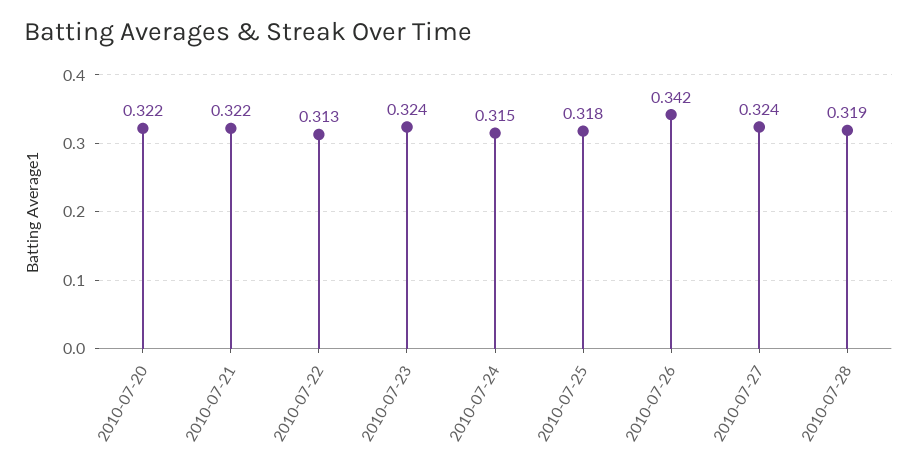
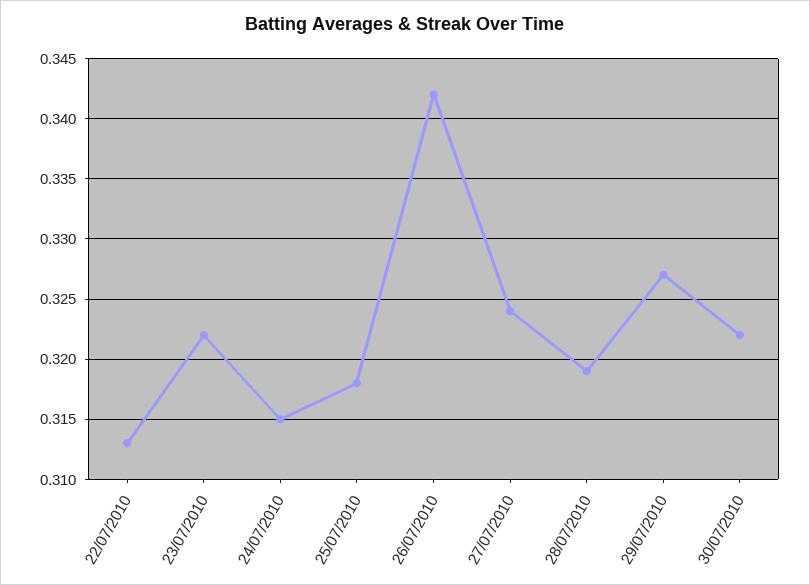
2010-07-20: 0.322 -> none
2010-07-21: 0.322 -> none
2010-07-23: 0.324 -> 0.322
29/07/2010: none -> 0.327
30/07/2010: none -> 0.322

